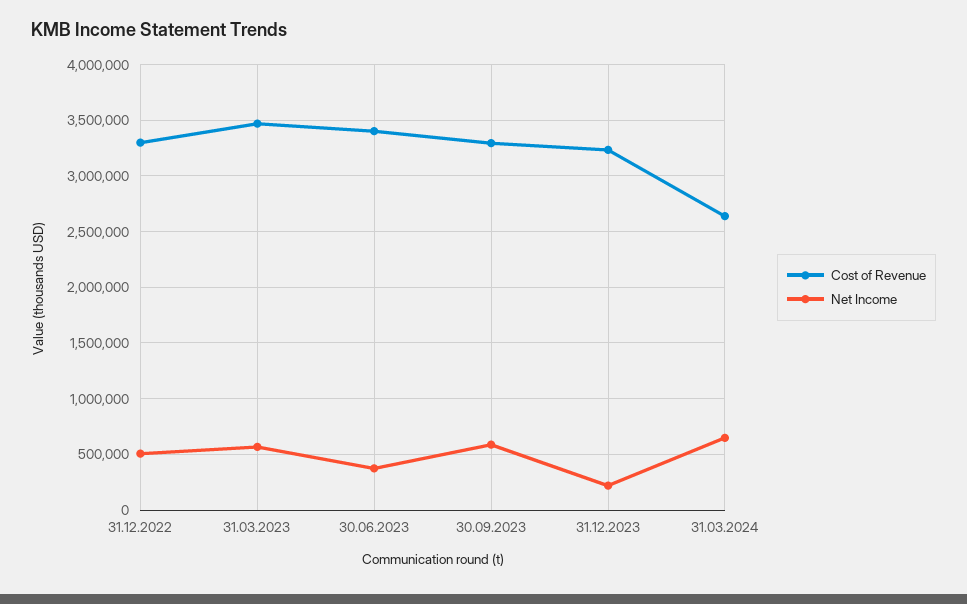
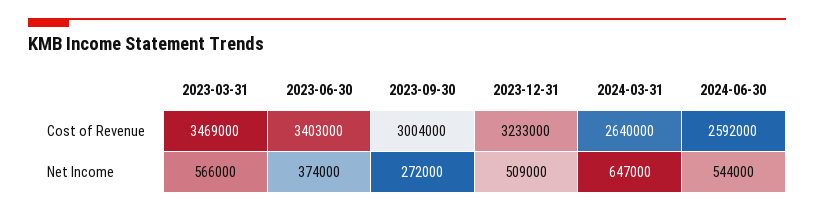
Cost of Revenue, 31.12.2022: 3300000 -> none
Net Income, 31.12.2022: 500000 -> none
Cost of Revenue, 30.09.2023: 3300000 -> 3004000
Net Income, 30.09.2023: 600000 -> 272000
Net Income, 31.12.2023: 200000 -> 509000
Cost of Revenue, 2024-06-30: none -> 2592000
Net Income, 2024-06-30: none -> 544000

